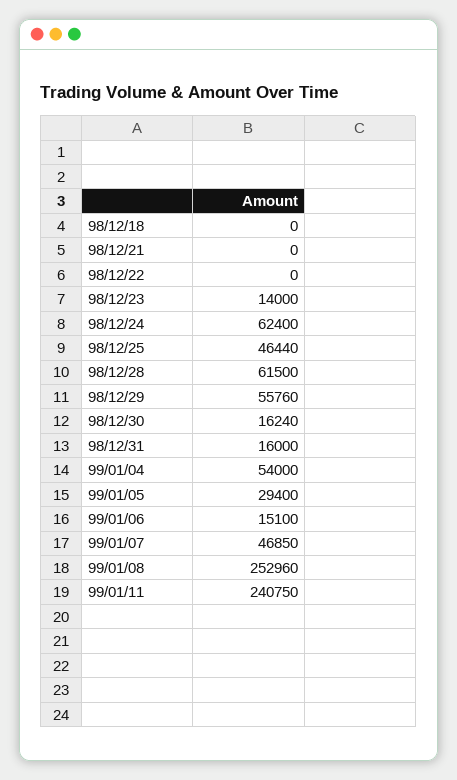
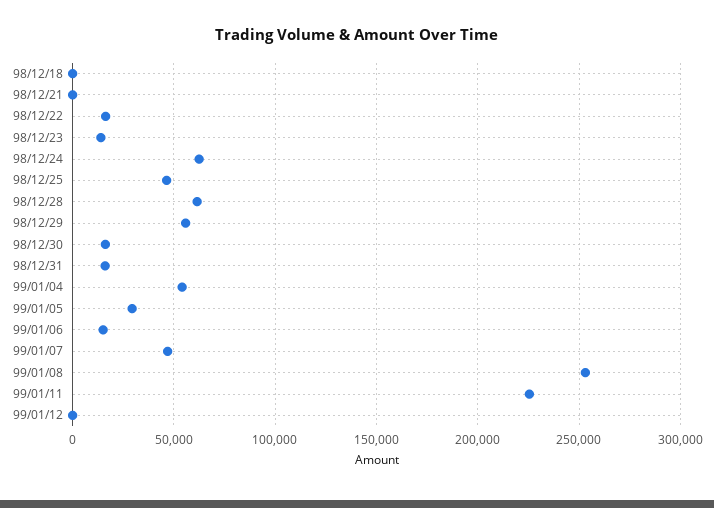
98/12/22: 0 -> 15000
99/01/11: 240750 -> 225000
99/01/12: none -> 0

